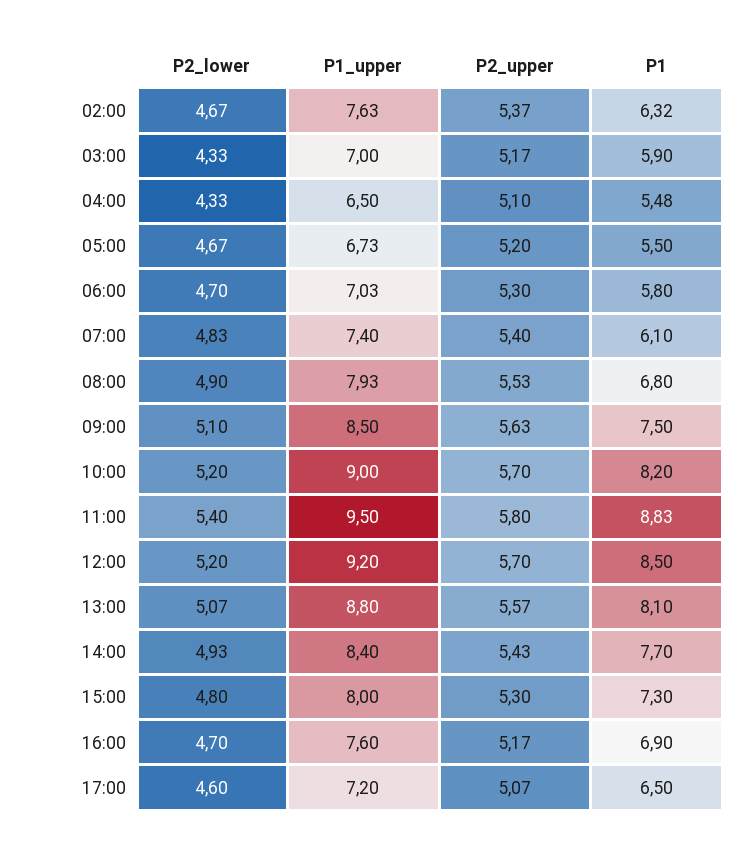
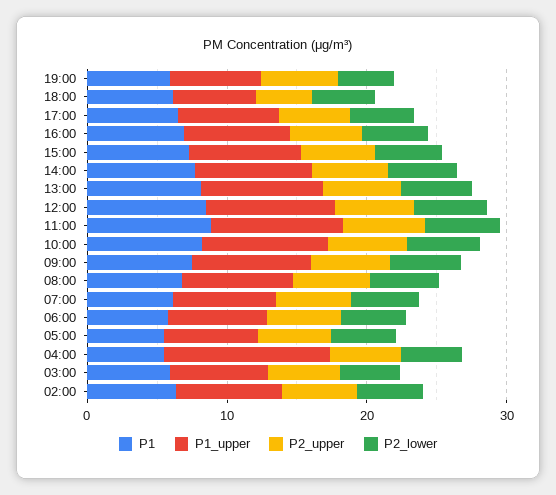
P1_upper, 04:00: 6.5 -> 12
P1, 19:00: none -> 6
P1_upper, 19:00: none -> 6
P2_upper, 19:00: none -> 6
P2_lower, 19:00: none -> 4
P1, 18:00: none -> 6
P1_upper, 18:00: none -> 6
P2_upper, 18:00: none -> 4
P2_lower, 18:00: none -> 4

